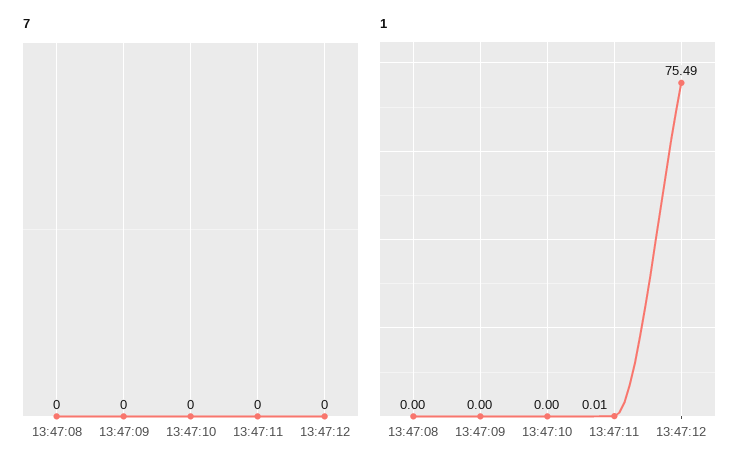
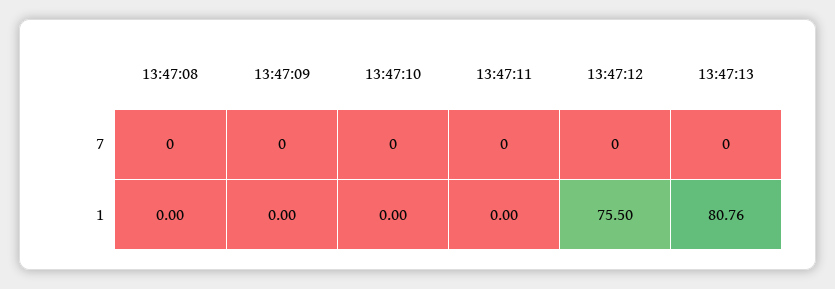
1, 13:47:11: 0.01 -> 0
1, 13:47:12: 75.49 -> 75.5
7, 13:47:13: none -> 0
1, 13:47:13: none -> 80.76

